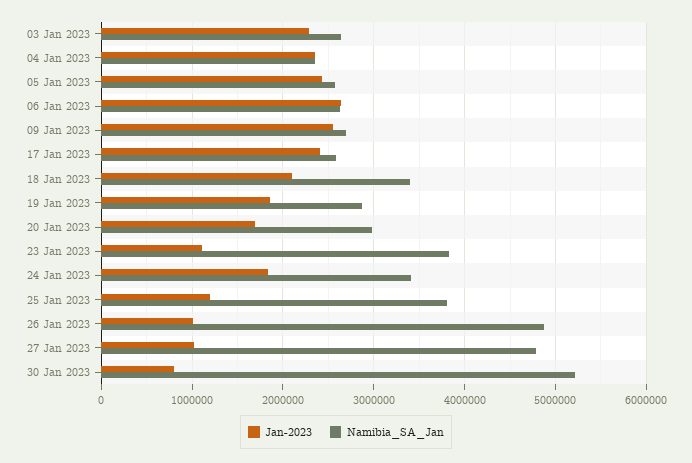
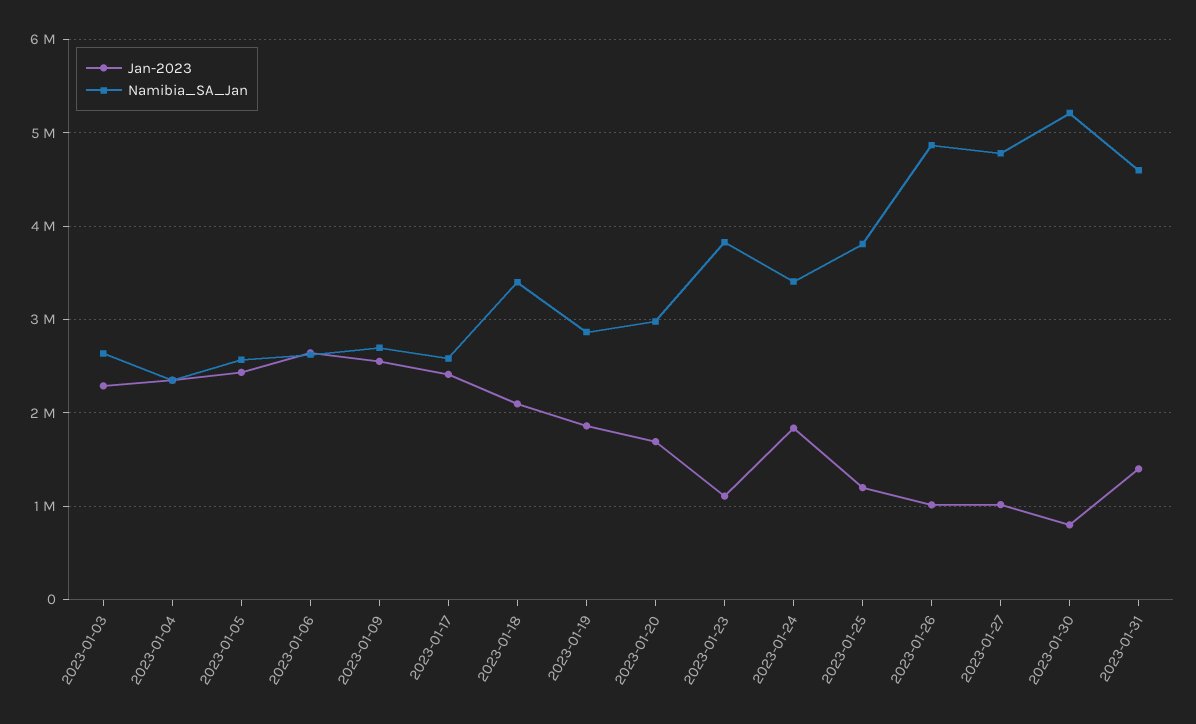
Jan-2023, 2023-01-31: none -> 1400000
Namibia_SA_Jan, 2023-01-31: none -> 4600000

